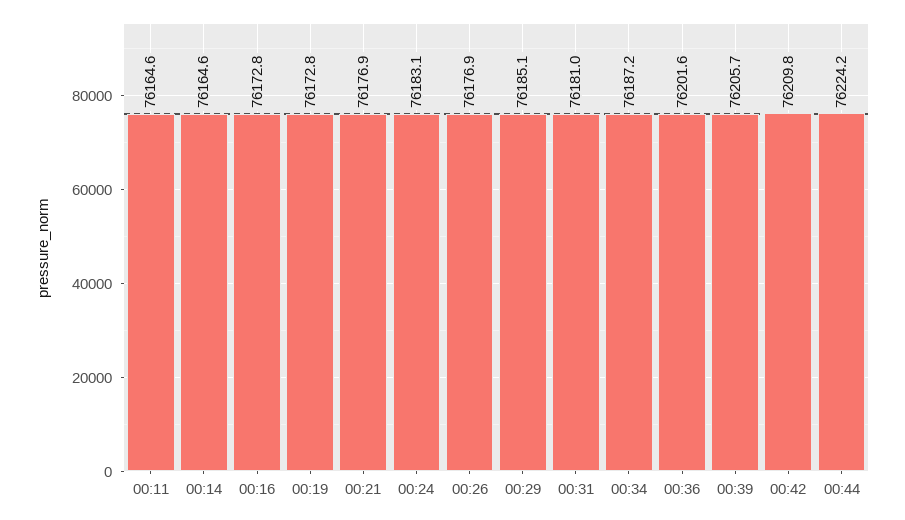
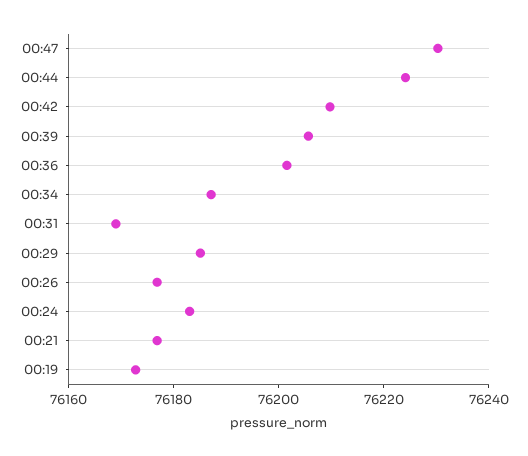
00:11: 76164.6 -> none
00:14: 76164.6 -> none
00:16: 76172.8 -> none
00:31: 76181 -> 76170
00:47: none -> 76230

